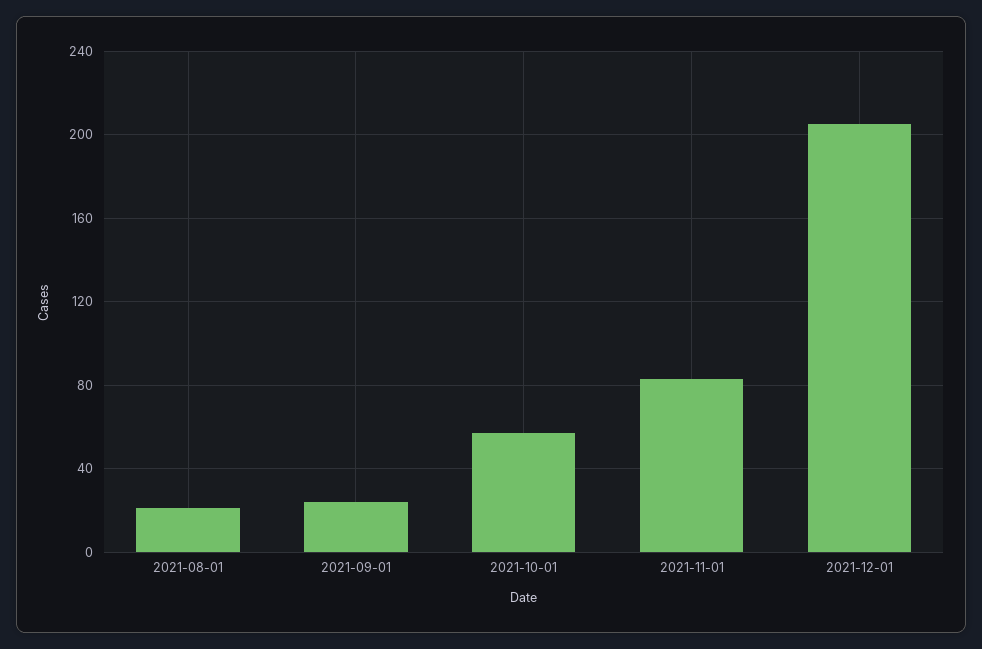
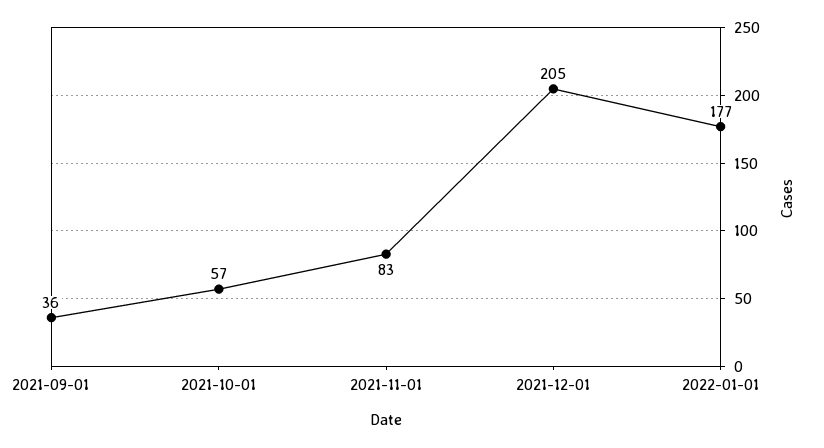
2021-08-01: 20 -> none
2021-09-01: 25 -> 36
2022-01-01: none -> 177

